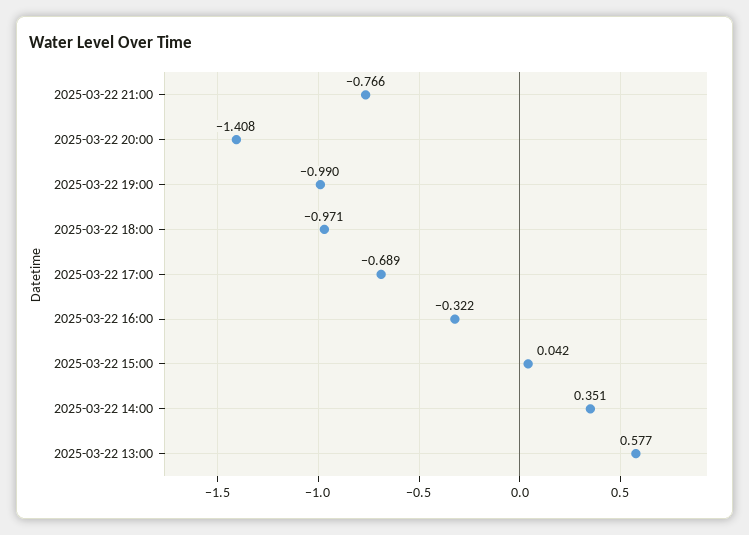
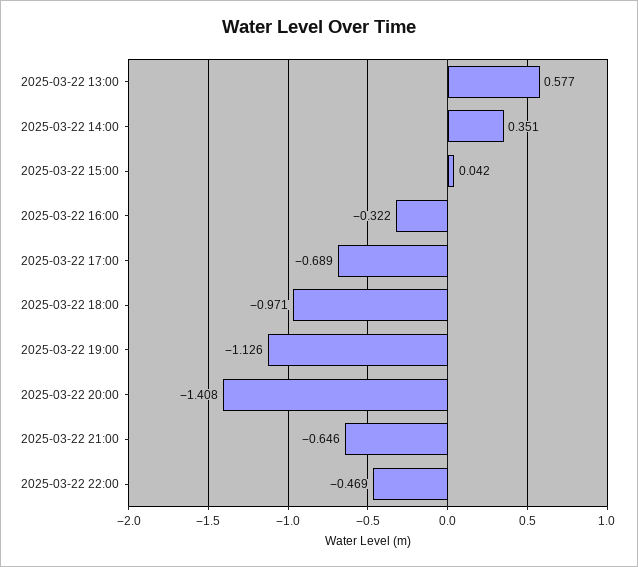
2025-03-22 21:00: -0.766 -> -0.646
2025-03-22 19:00: -0.99 -> -1.126
2025-03-22 22:00: none -> -0.469

